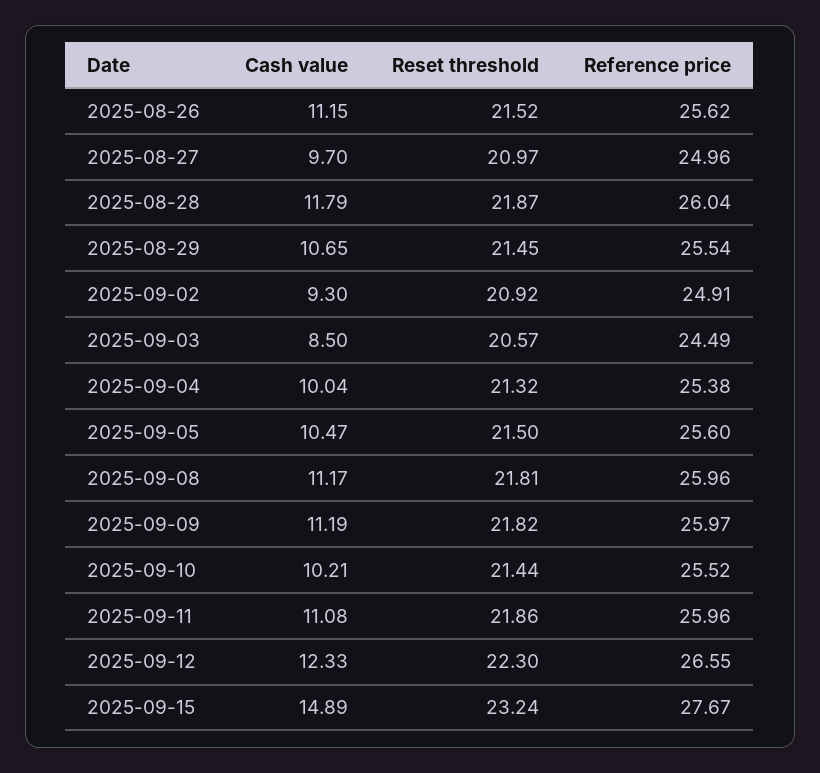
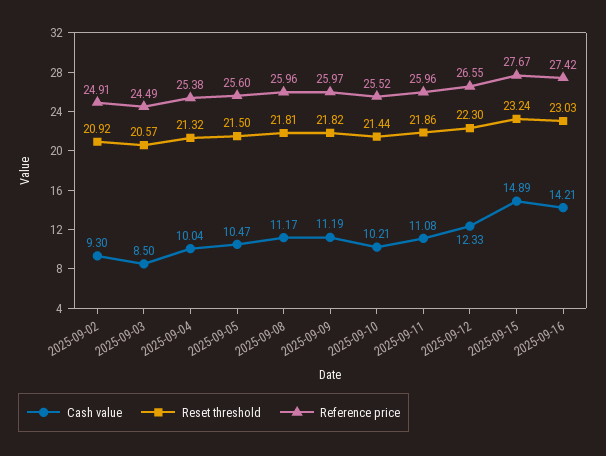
Cash value, 2025-08-26: 11.15 -> none
Reset threshold, 2025-08-26: 21.52 -> none
Reference price, 2025-08-26: 25.62 -> none
Cash value, 2025-08-27: 9.7 -> none
Reset threshold, 2025-08-27: 20.97 -> none
Reference price, 2025-08-27: 24.96 -> none
Cash value, 2025-08-28: 11.79 -> none
Reset threshold, 2025-08-28: 21.87 -> none
Reference price, 2025-08-28: 26.04 -> none
Cash value, 2025-08-29: 10.65 -> none
Reset threshold, 2025-08-29: 21.45 -> none
Reference price, 2025-08-29: 25.54 -> none
Cash value, 2025-09-16: none -> 14.21
Reset threshold, 2025-09-16: none -> 23.03
Reference price, 2025-09-16: none -> 27.42

